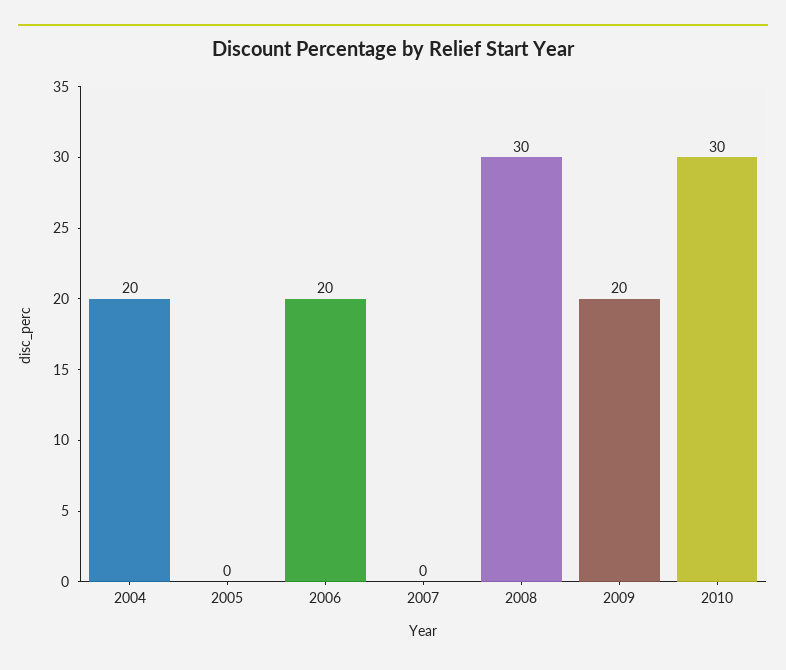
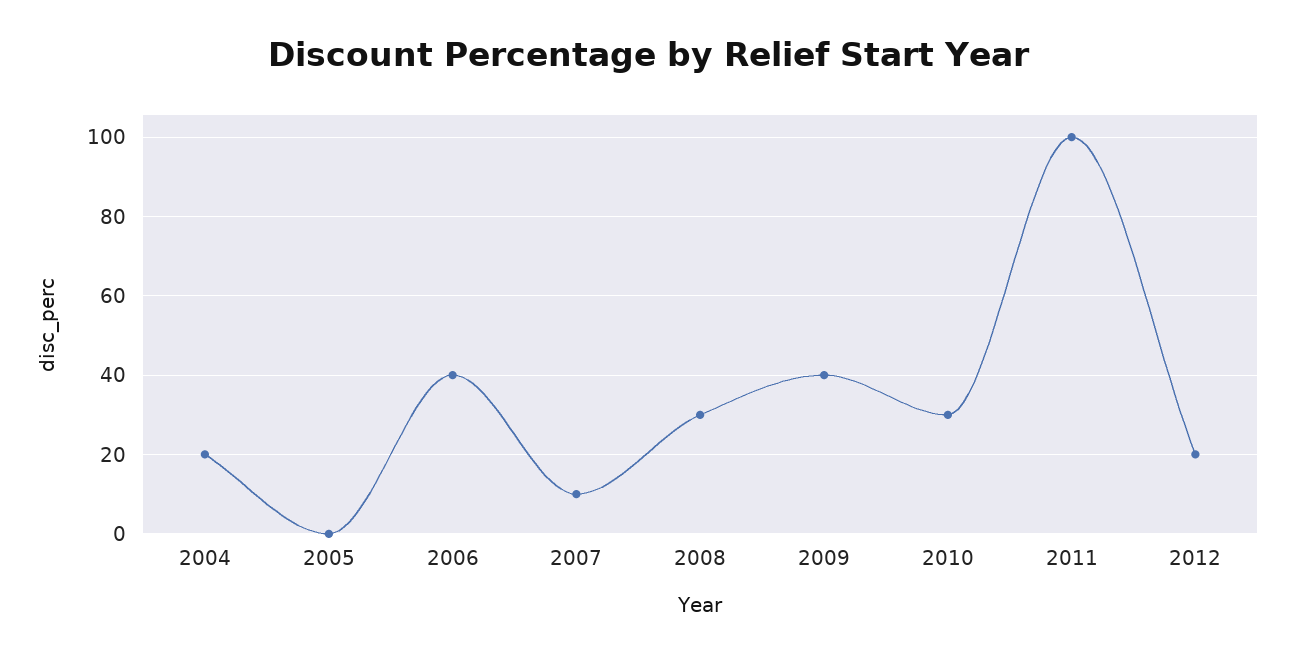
2006: 20 -> 40
2007: 0 -> 10
2009: 20 -> 40
2011: none -> 100
2012: none -> 20

